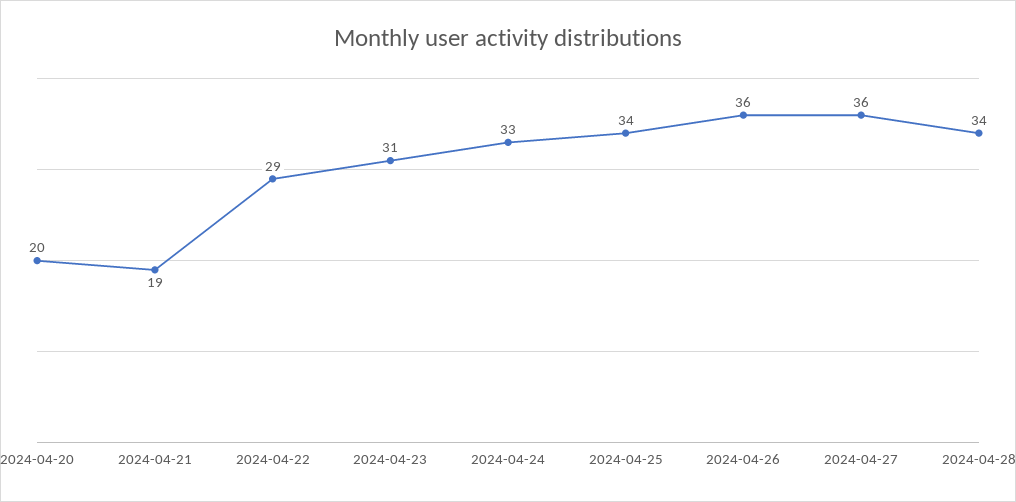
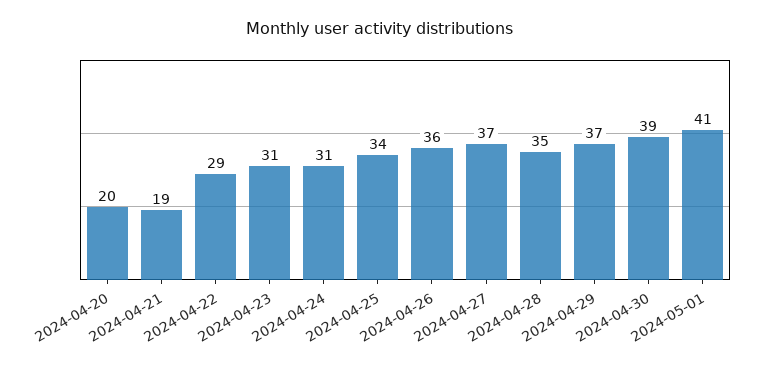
2024-04-24: 33 -> 31
2024-04-27: 36 -> 37
2024-04-28: 34 -> 35
2024-04-29: none -> 37
2024-04-30: none -> 39
2024-05-01: none -> 41

